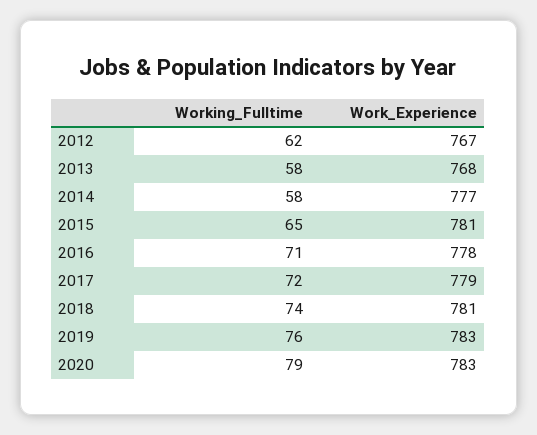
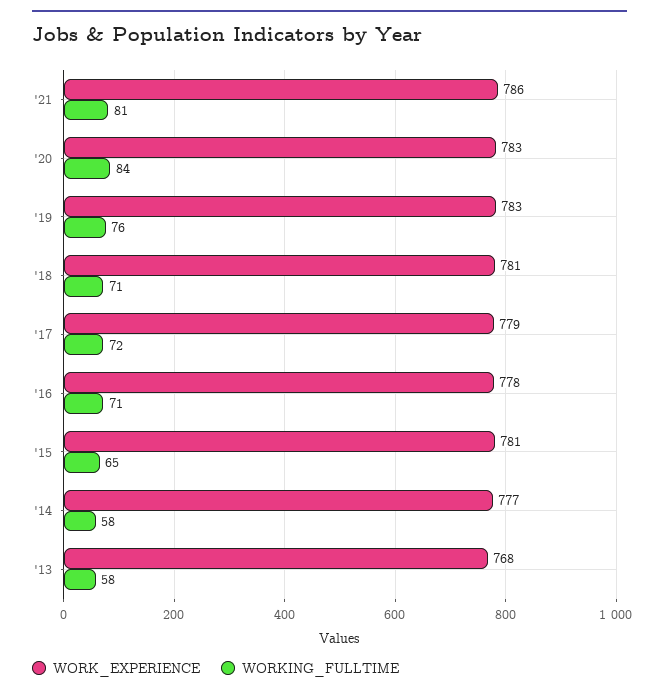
Working_Fulltime, 2012: 62 -> none
Work_Experience, 2012: 767 -> none
Working_Fulltime, 2018: 74 -> 71
Working_Fulltime, 2020: 79 -> 84
Work_Experience, '21: none -> 786
Working_Fulltime, '21: none -> 81

